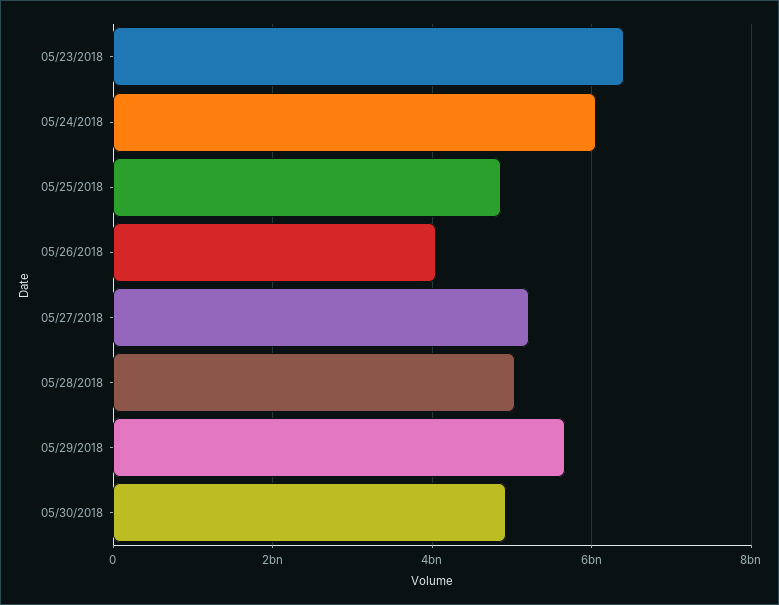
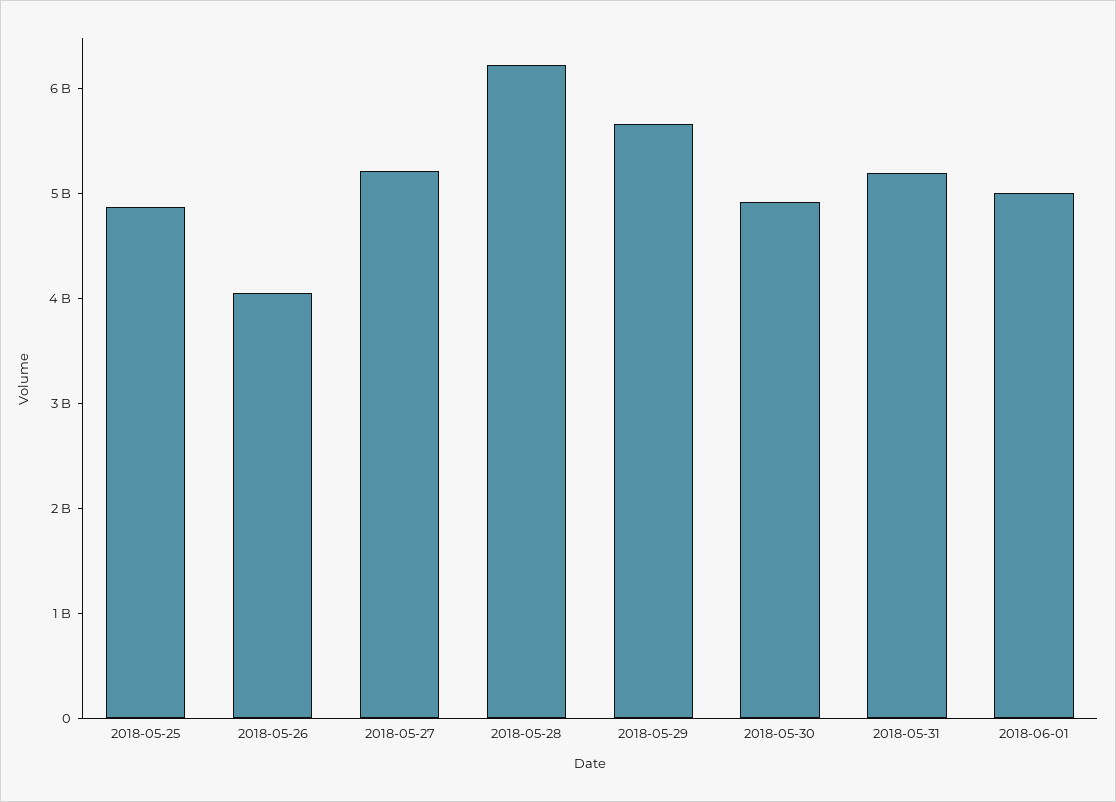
05/23/2018: 6400000000 -> none
05/24/2018: 6000000000 -> none
05/28/2018: 5000000000 -> 6200000000
2018-05-31: none -> 5200000000
2018-06-01: none -> 5000000000

